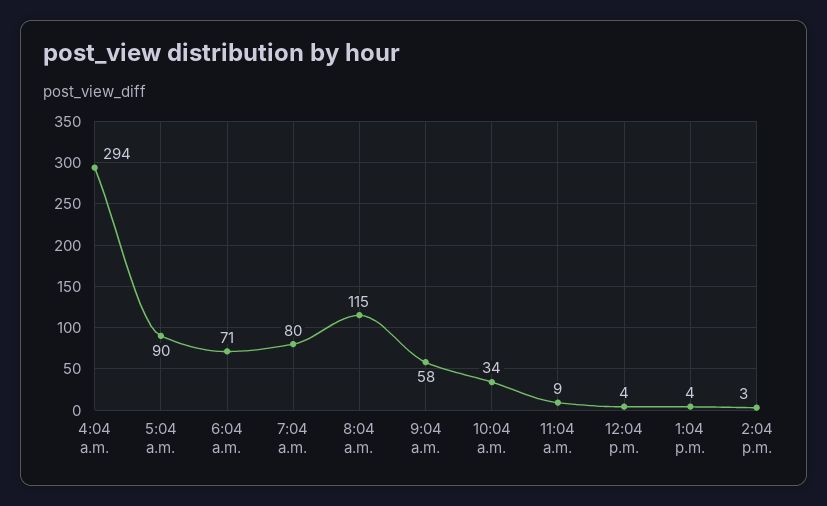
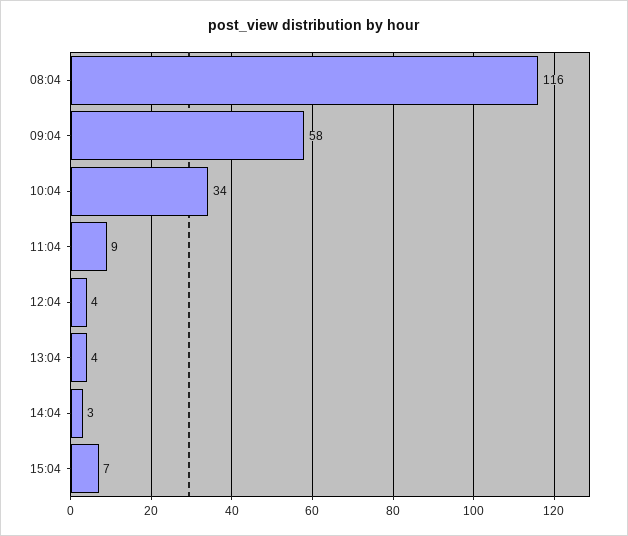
4:04 a.m.: 294 -> none
5:04 a.m.: 90 -> none
6:04 a.m.: 71 -> none
7:04 a.m.: 80 -> none
8:04 a.m.: 115 -> 116
15:04: none -> 7

